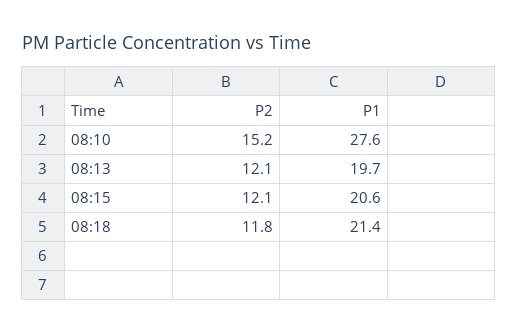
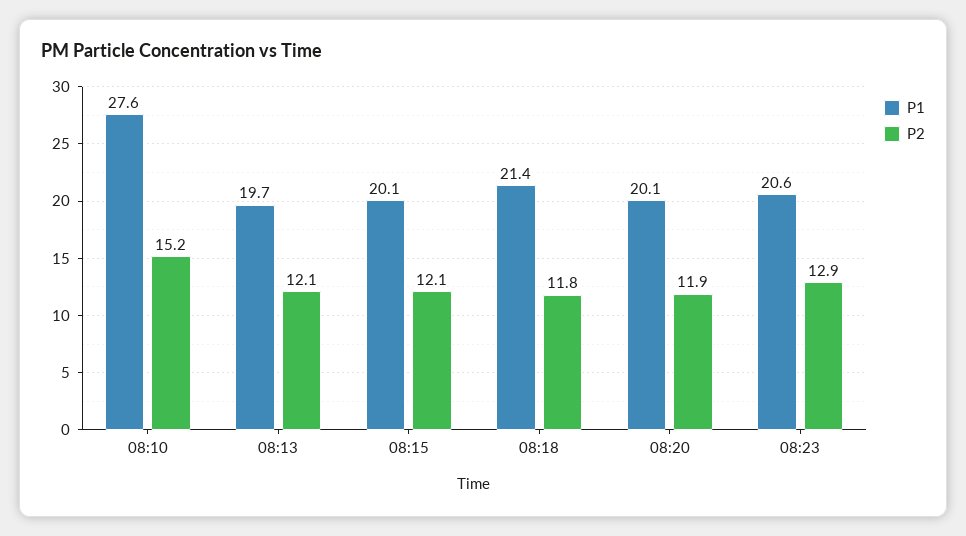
P1, 08:15: 20.6 -> 20.1
P1, 08:20: none -> 20.1
P2, 08:20: none -> 11.9
P1, 08:23: none -> 20.6
P2, 08:23: none -> 12.9

